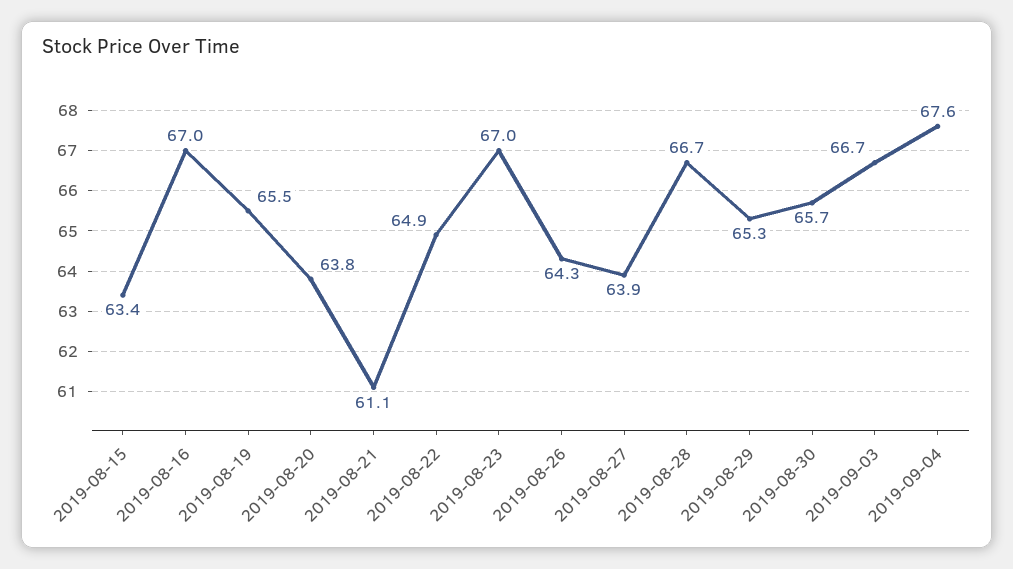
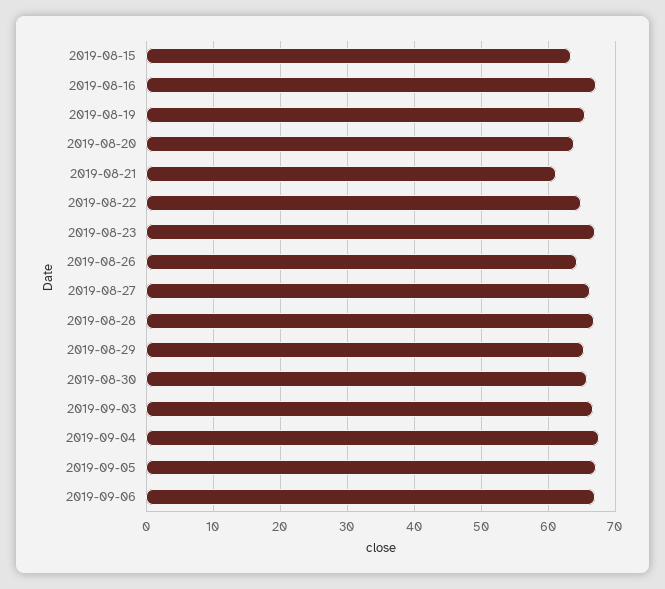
2019-08-27: 63.9 -> 66
2019-09-05: none -> 67
2019-09-06: none -> 67

